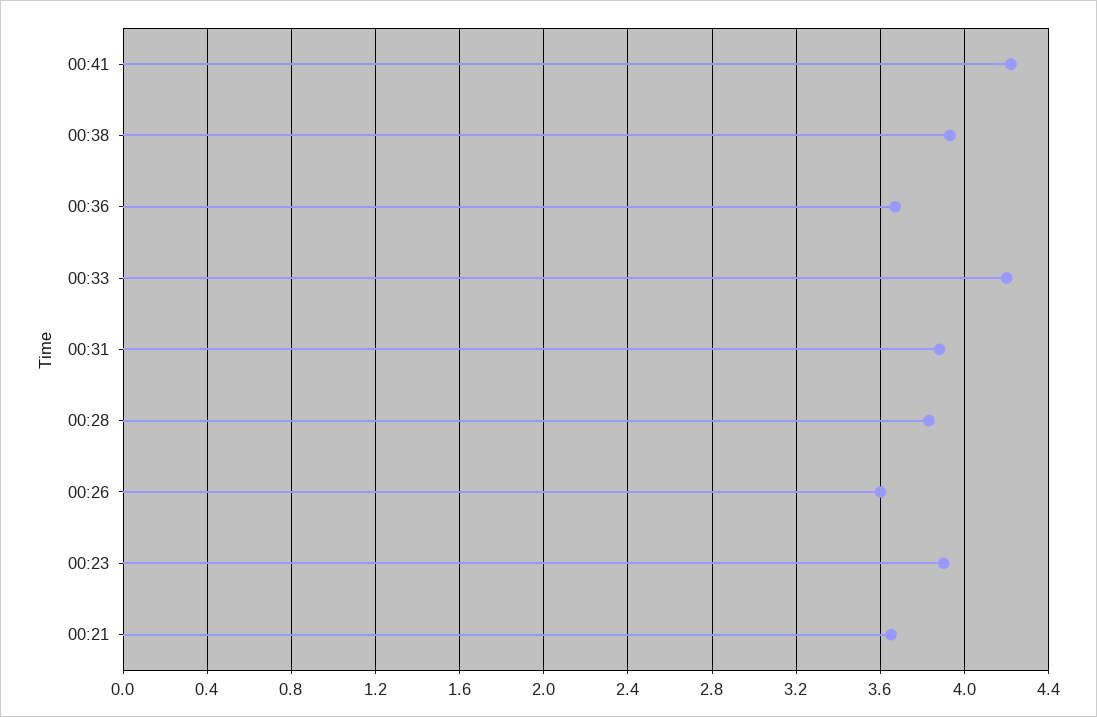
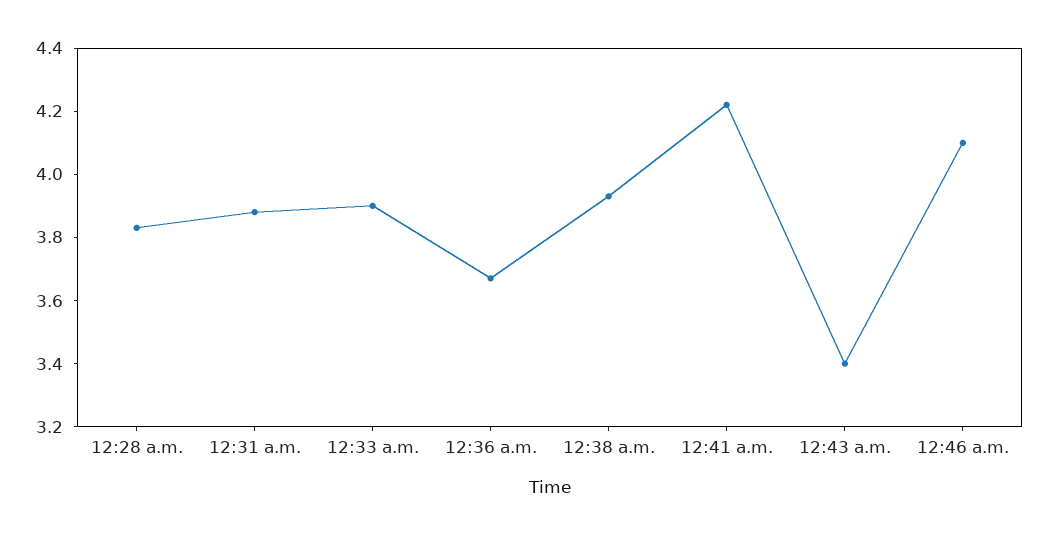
00:33: 4.2 -> 3.9
00:26: 3.6 -> none
00:23: 3.9 -> none
00:21: 3.65 -> none
12:43 a.m.: none -> 3.4
12:46 a.m.: none -> 4.1

